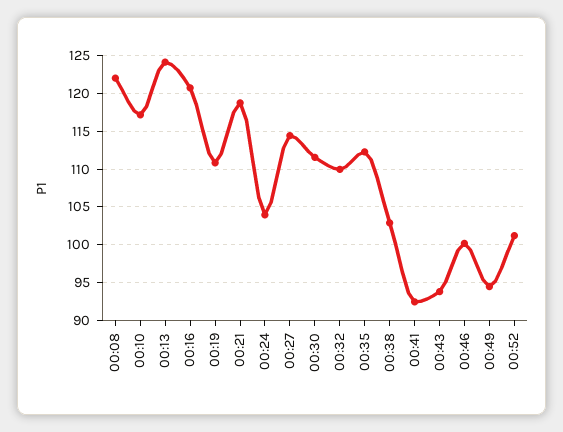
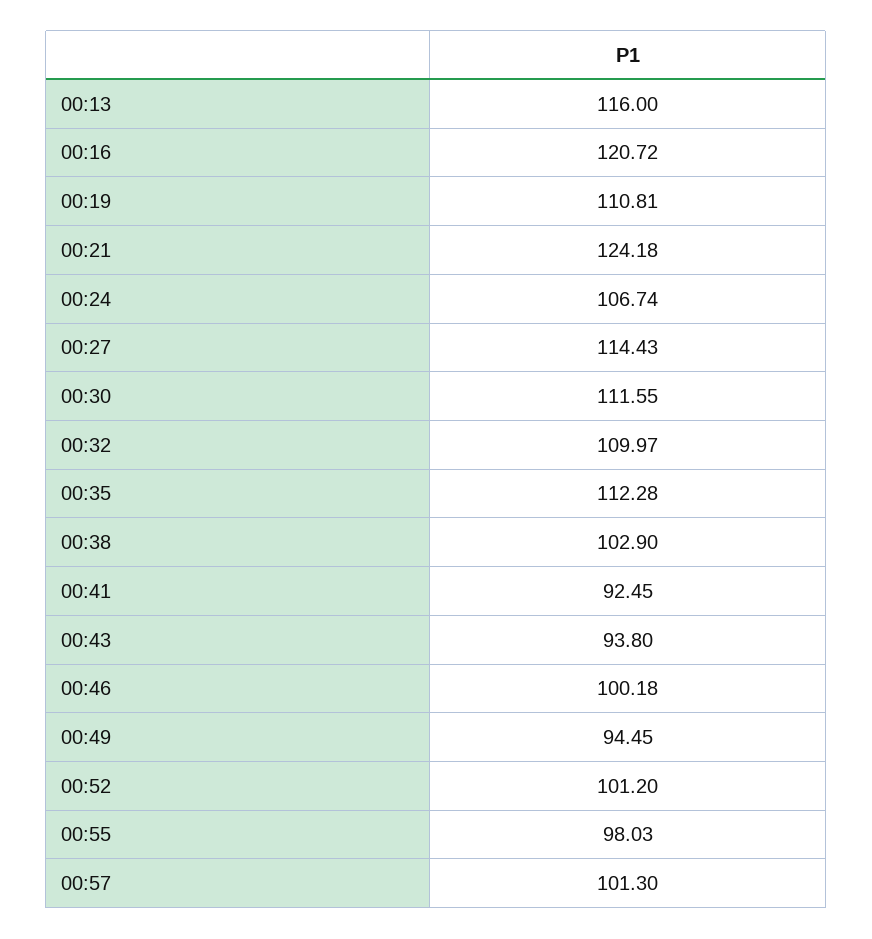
00:08: 122 -> none
00:10: 117 -> none
00:13: 124 -> 116
00:21: 119 -> 124.18
00:24: 104 -> 106.74
00:55: none -> 98.03
00:57: none -> 101.3

